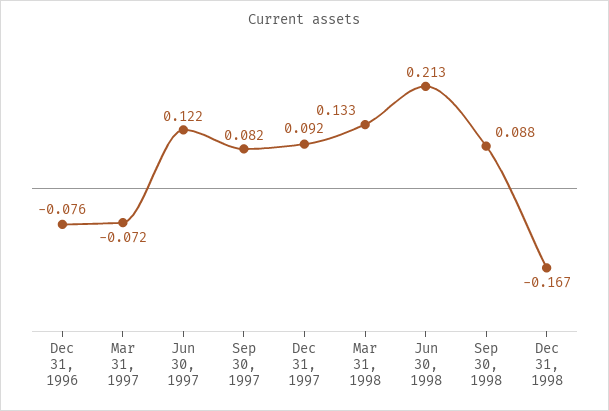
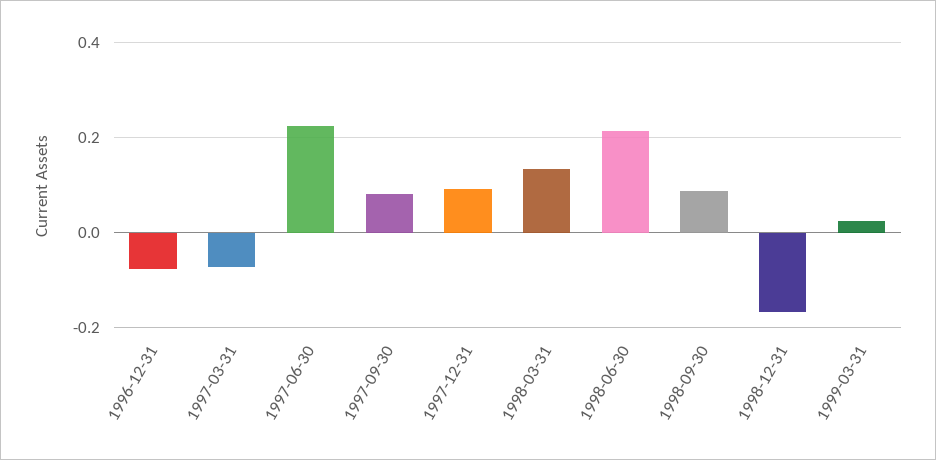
Jun 30, 1997: 0.122 -> 0.22
1999-03-31: none -> 0.02

